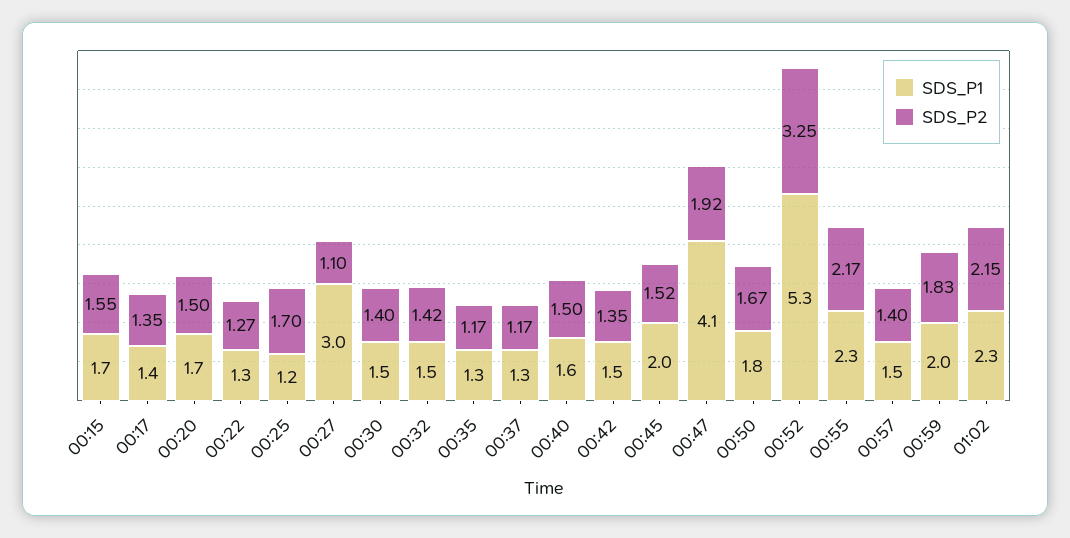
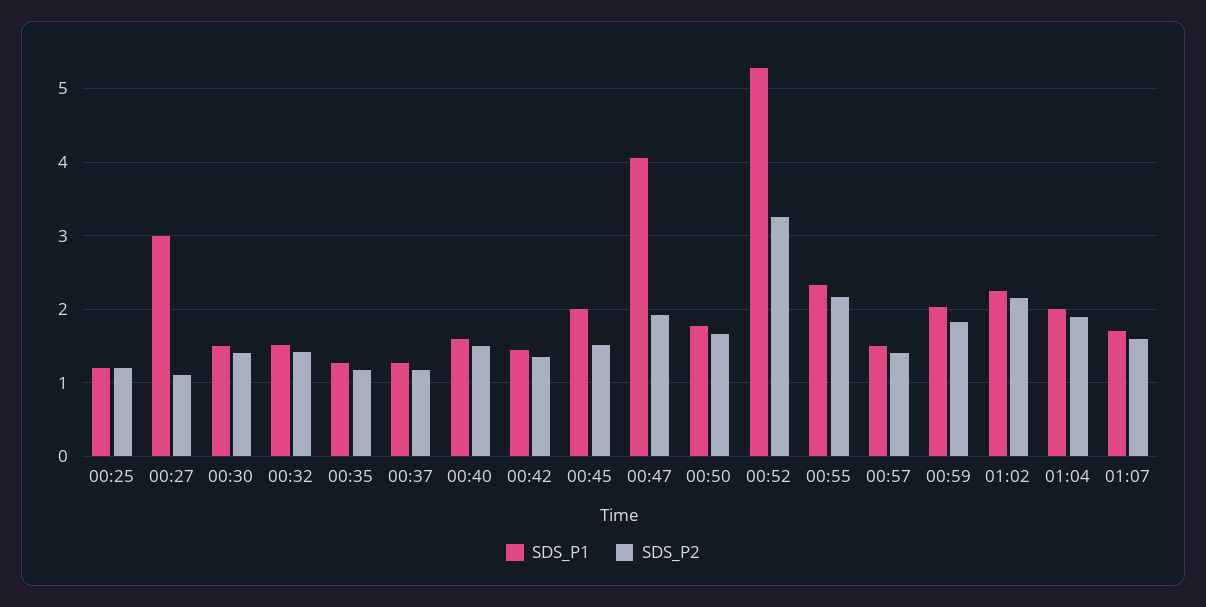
SDS_P1, 00:15: 1.7 -> none
SDS_P2, 00:15: 1.55 -> none
SDS_P1, 00:17: 1.4 -> none
SDS_P2, 00:17: 1.35 -> none
SDS_P1, 00:20: 1.7 -> none
SDS_P2, 00:20: 1.5 -> none
SDS_P1, 00:22: 1.3 -> none
SDS_P2, 00:22: 1.27 -> none
SDS_P2, 00:25: 1.7 -> 1.2
SDS_P1, 01:04: none -> 2
SDS_P2, 01:04: none -> 1.9
SDS_P1, 01:07: none -> 1.7
SDS_P2, 01:07: none -> 1.6

